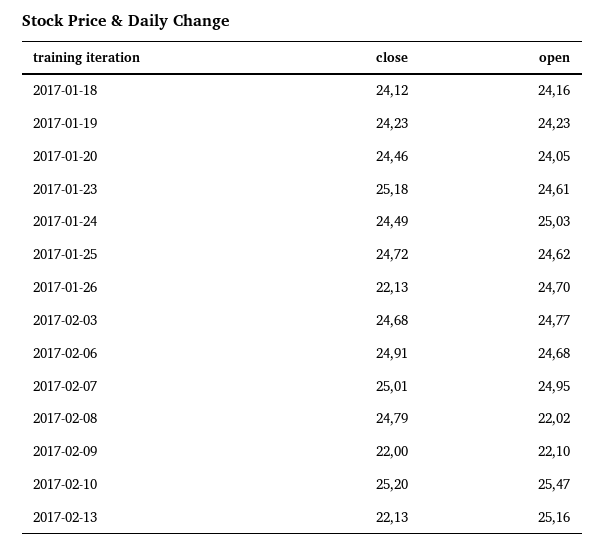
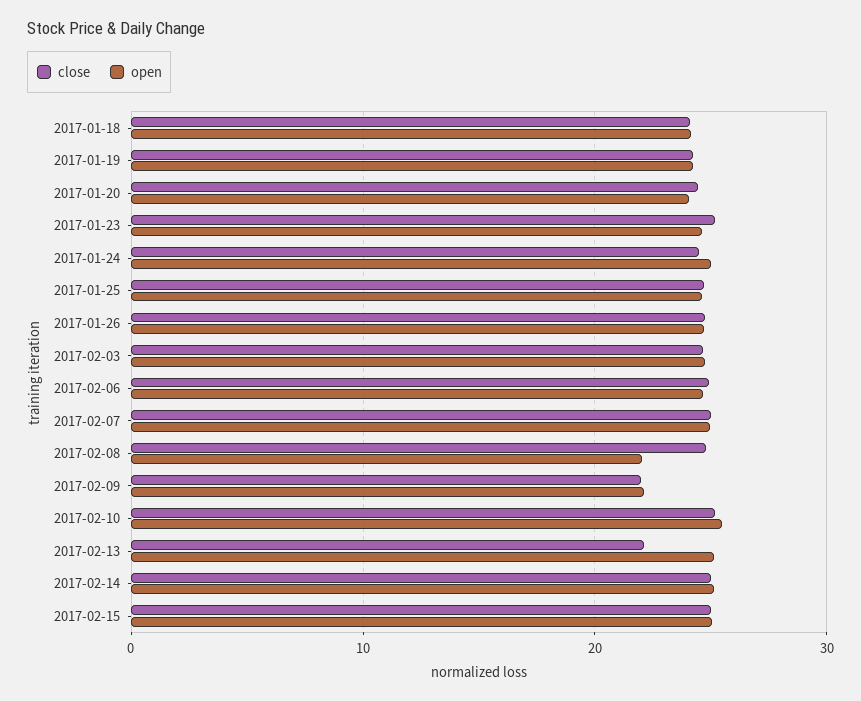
close, 2017-01-26: 22.13 -> 25
close, 2017-02-14: none -> 25
open, 2017-02-14: none -> 25
close, 2017-02-15: none -> 25
open, 2017-02-15: none -> 25

